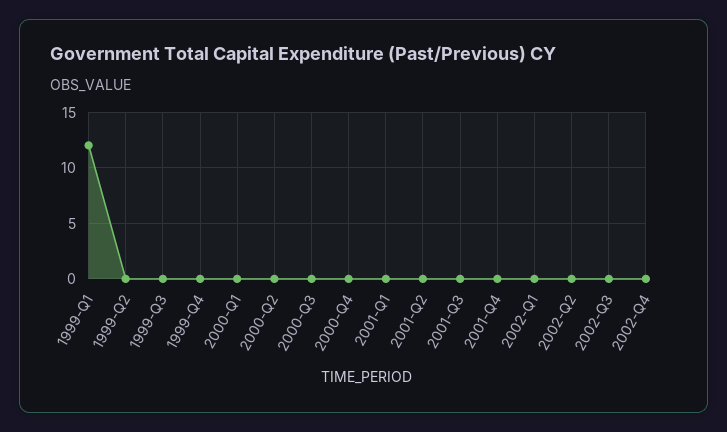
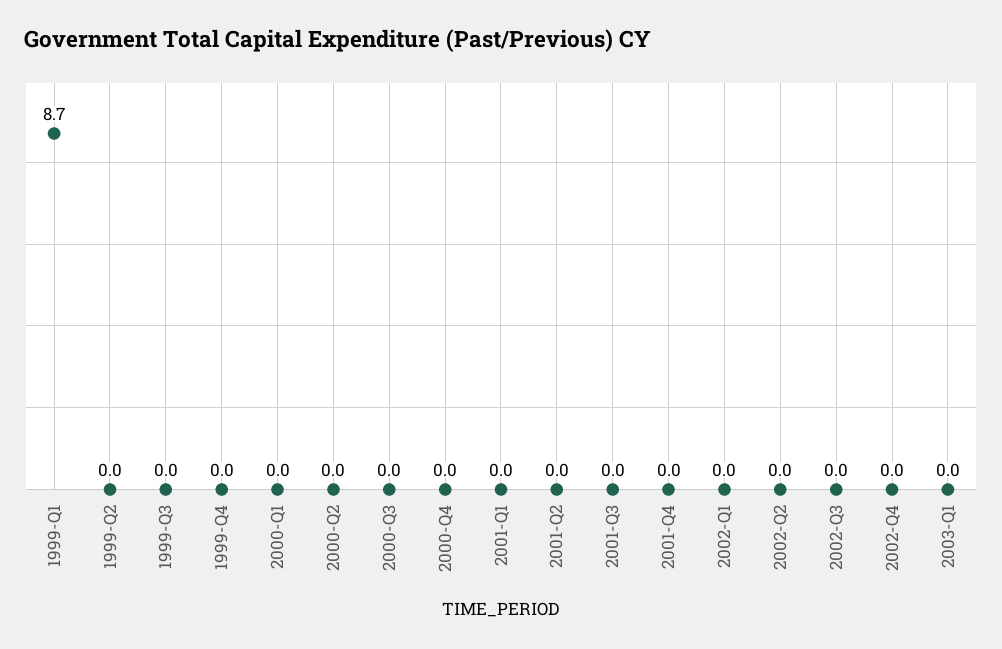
1999-Q1: 12 -> 8.7
2003-Q1: none -> 0

